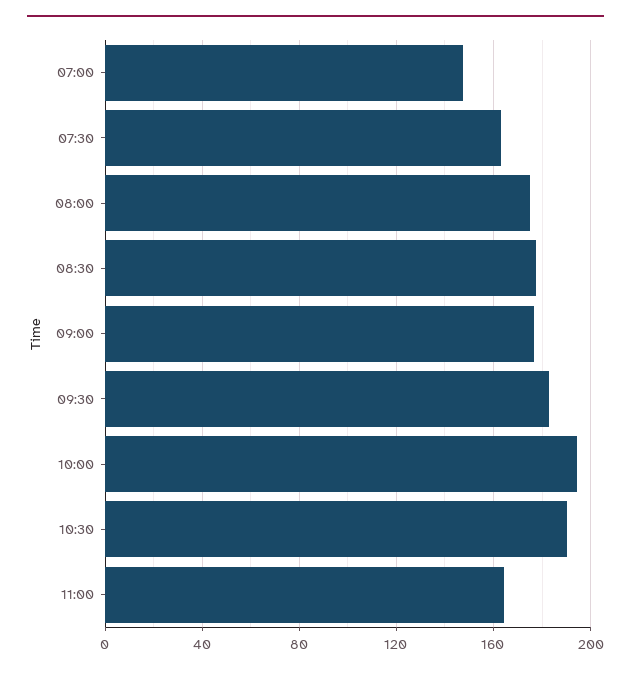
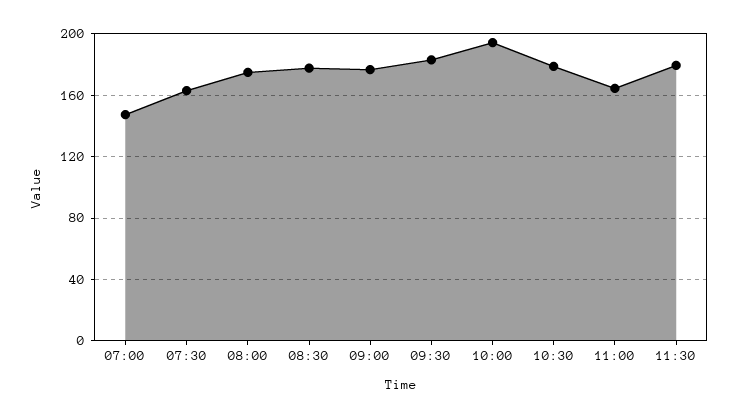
10:30: 190 -> 180
11:30: none -> 180

